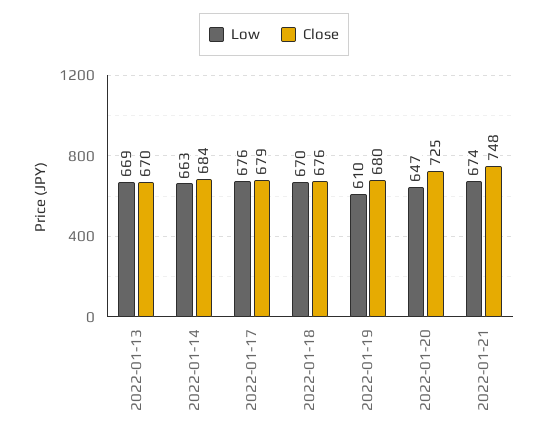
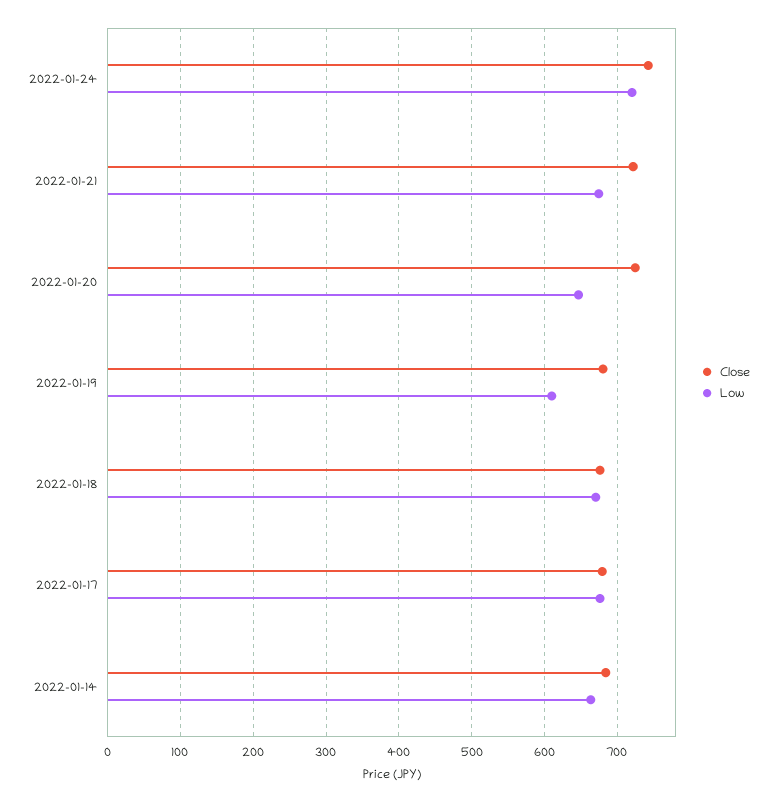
Low, 2022-01-13: 669 -> none
Close, 2022-01-13: 670 -> none
Close, 2022-01-21: 748 -> 720
Close, 2022-01-24: none -> 740
Low, 2022-01-24: none -> 720

